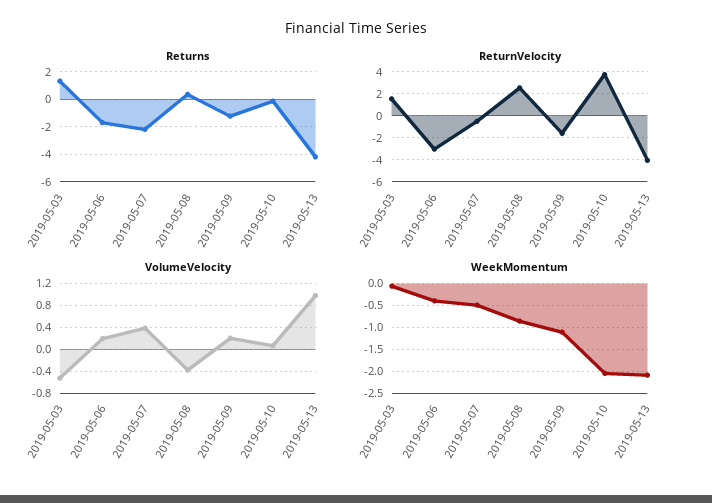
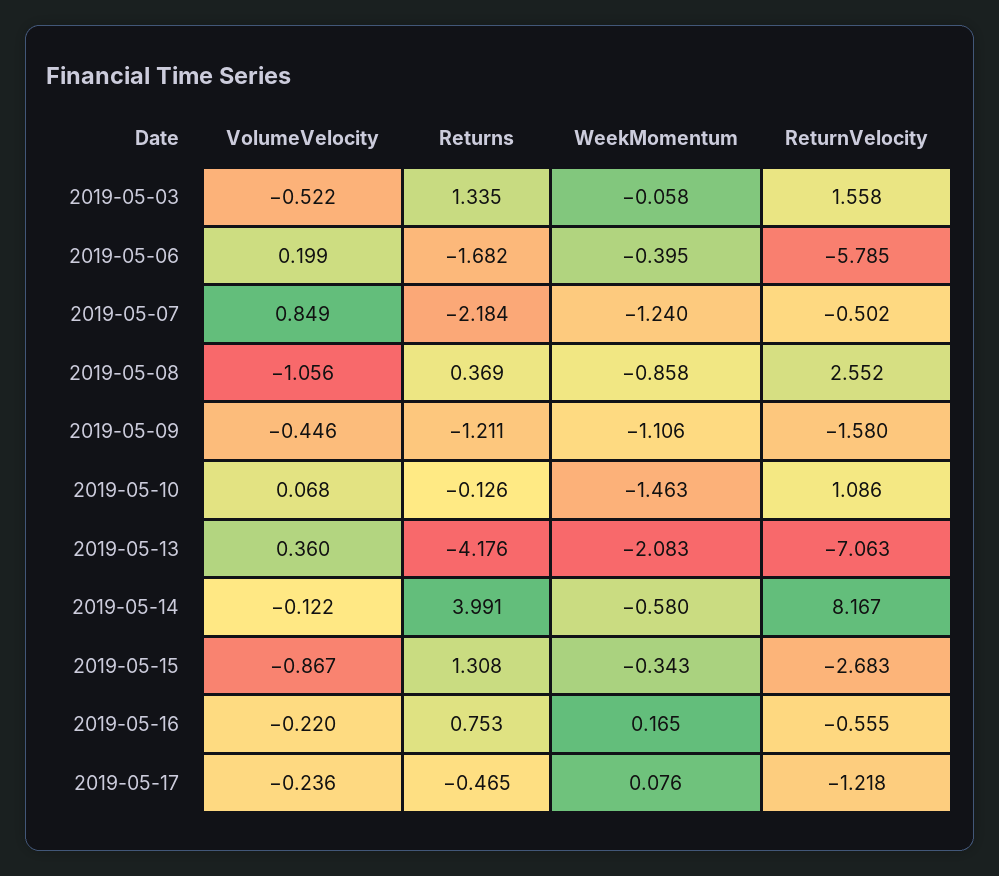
ReturnVelocity, 2019-05-06: -3 -> -5.785
ReturnVelocity, 2019-05-10: 4 -> 1.086
ReturnVelocity, 2019-05-13: -4 -> -7.063
VolumeVelocity, 2019-05-07: 0.4 -> 0.849
VolumeVelocity, 2019-05-08: -0.4 -> -1.056
VolumeVelocity, 2019-05-09: 0.2 -> -0.446
VolumeVelocity, 2019-05-13: 1 -> 0.36
WeekMomentum, 2019-05-07: -0.5 -> -1.24
WeekMomentum, 2019-05-10: -2 -> -1.463
VolumeVelocity, 2019-05-14: none -> -0.122
Returns, 2019-05-14: none -> 3.991
WeekMomentum, 2019-05-14: none -> -0.58
ReturnVelocity, 2019-05-14: none -> 8.167
VolumeVelocity, 2019-05-15: none -> -0.867
Returns, 2019-05-15: none -> 1.308
WeekMomentum, 2019-05-15: none -> -0.343
ReturnVelocity, 2019-05-15: none -> -2.683
VolumeVelocity, 2019-05-16: none -> -0.22
Returns, 2019-05-16: none -> 0.753
WeekMomentum, 2019-05-16: none -> 0.165
ReturnVelocity, 2019-05-16: none -> -0.555
VolumeVelocity, 2019-05-17: none -> -0.236
Returns, 2019-05-17: none -> -0.465
WeekMomentum, 2019-05-17: none -> 0.076
ReturnVelocity, 2019-05-17: none -> -1.218

